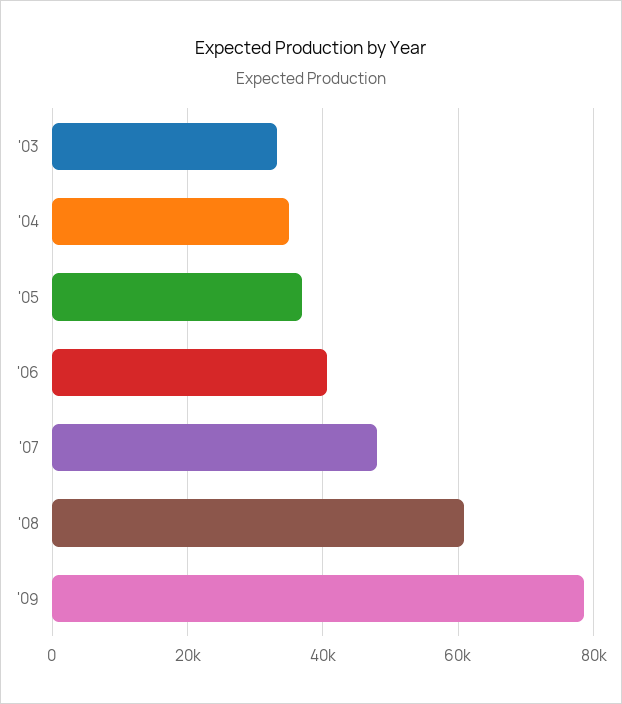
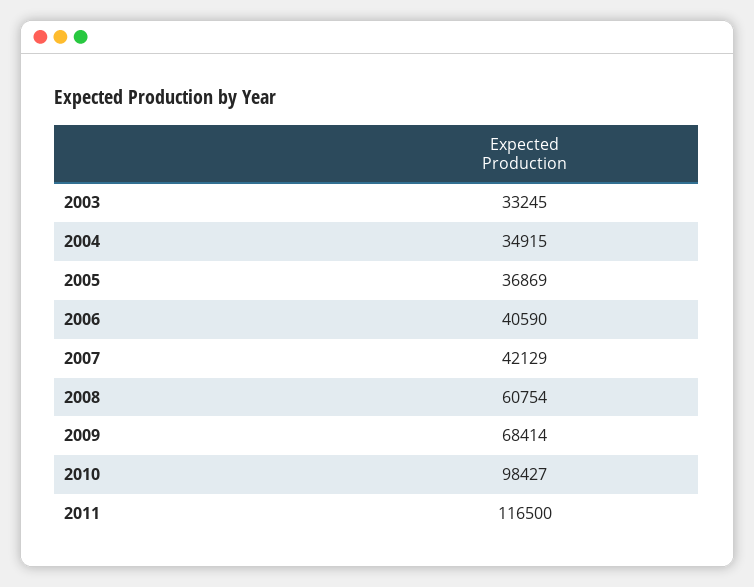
'07: 48000 -> 42129
'09: 78000 -> 68414
2010: none -> 98427
2011: none -> 116500

